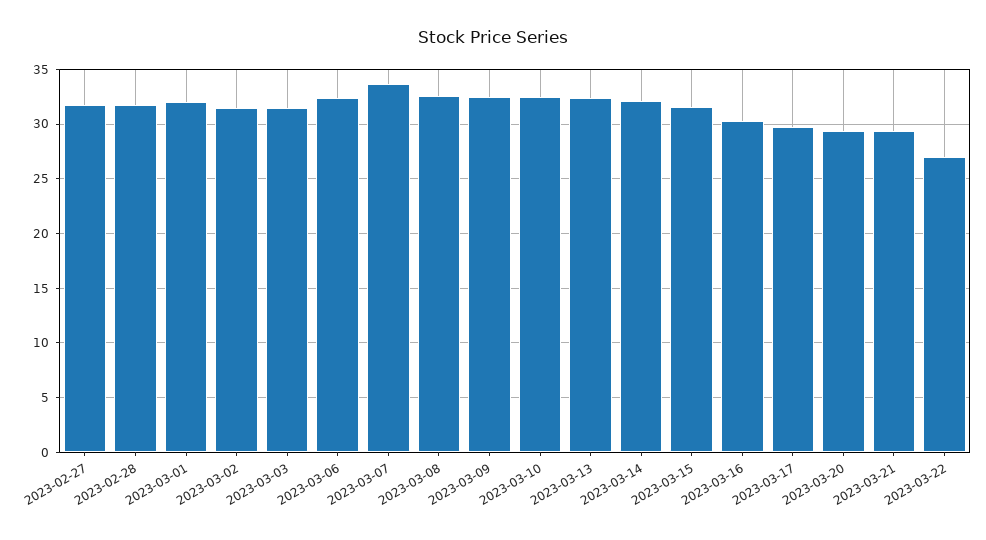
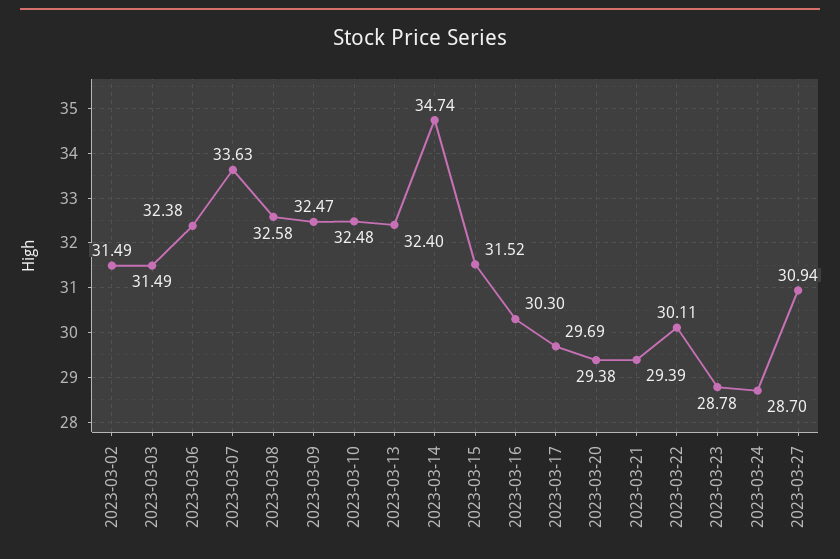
2023-02-27: 32 -> none
2023-02-28: 32 -> none
2023-03-01: 32 -> none
2023-03-14: 32 -> 34.74
2023-03-22: 27 -> 30.11
2023-03-23: none -> 28.78
2023-03-24: none -> 28.7
2023-03-27: none -> 30.94

